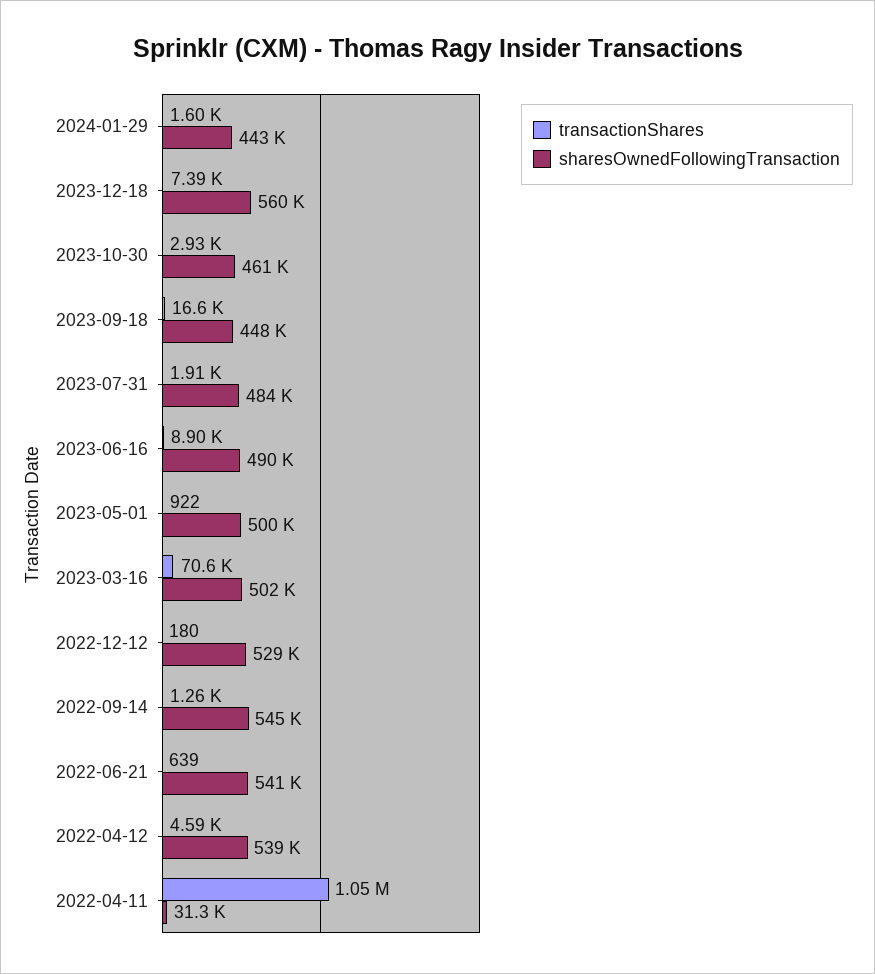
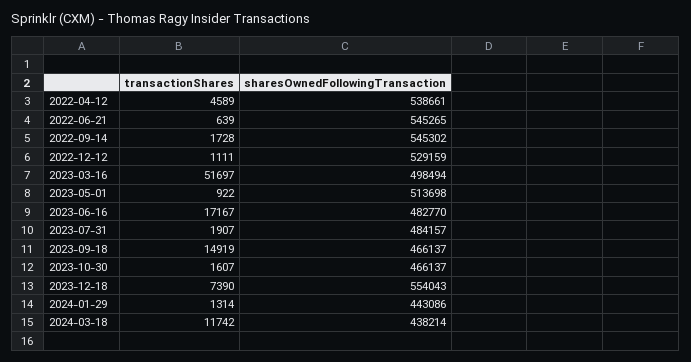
transactionShares, 2024-01-29: 1600 -> 1314
sharesOwnedFollowingTransaction, 2023-12-18: 560000 -> 554043
transactionShares, 2023-10-30: 2930 -> 1607
sharesOwnedFollowingTransaction, 2023-10-30: 461000 -> 466137
transactionShares, 2023-09-18: 16600 -> 14919
sharesOwnedFollowingTransaction, 2023-09-18: 448000 -> 466137
transactionShares, 2023-06-16: 8900 -> 17167
sharesOwnedFollowingTransaction, 2023-06-16: 490000 -> 482770
sharesOwnedFollowingTransaction, 2023-05-01: 500000 -> 513698
transactionShares, 2023-03-16: 70600 -> 51697
sharesOwnedFollowingTransaction, 2023-03-16: 502000 -> 498494
transactionShares, 2022-12-12: 180 -> 1111
transactionShares, 2022-09-14: 1260 -> 1728
sharesOwnedFollowingTransaction, 2022-06-21: 541000 -> 545265
transactionShares, 2022-04-11: 1050000 -> none
sharesOwnedFollowingTransaction, 2022-04-11: 31300 -> none
transactionShares, 2024-03-18: none -> 11742
sharesOwnedFollowingTransaction, 2024-03-18: none -> 438214

